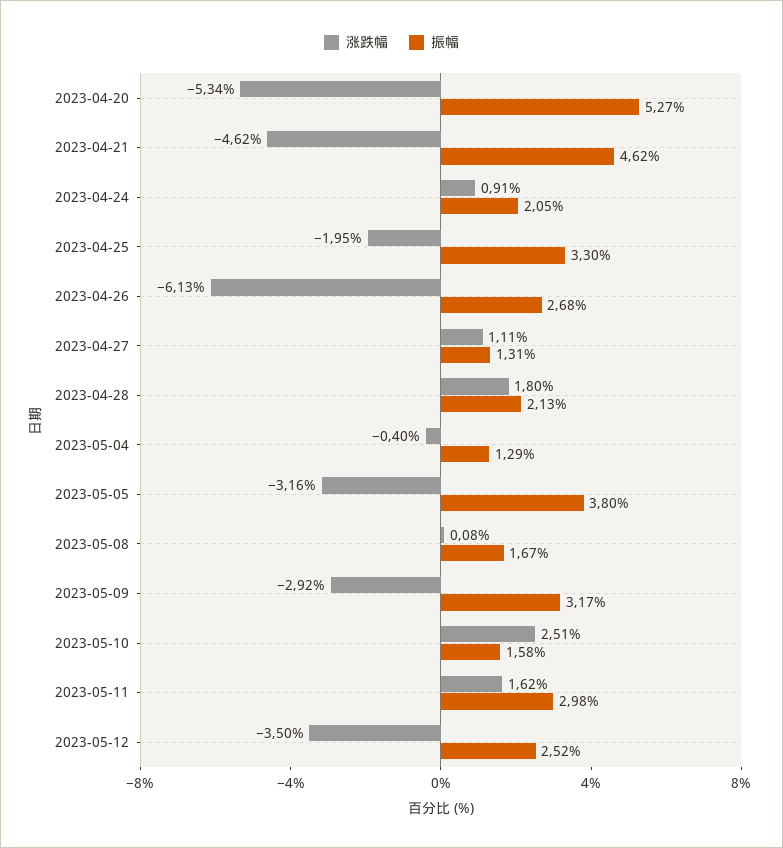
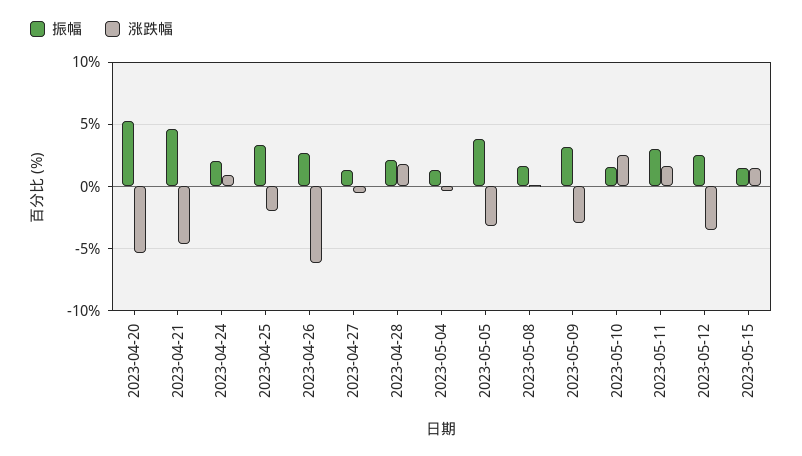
涨跌幅, 2023-04-27: 1.11 -> -0.5
振幅, 2023-05-15: none -> 1.5
涨跌幅, 2023-05-15: none -> 1.5

